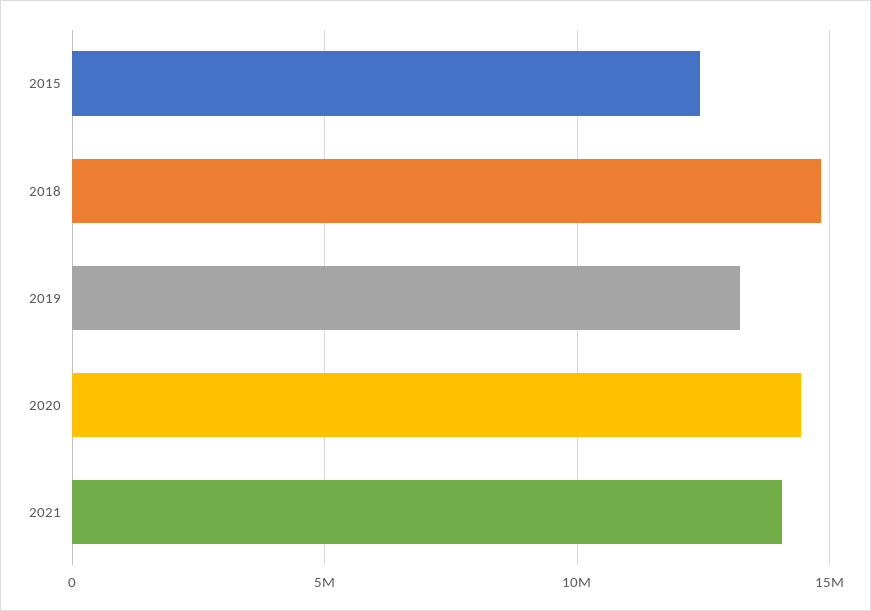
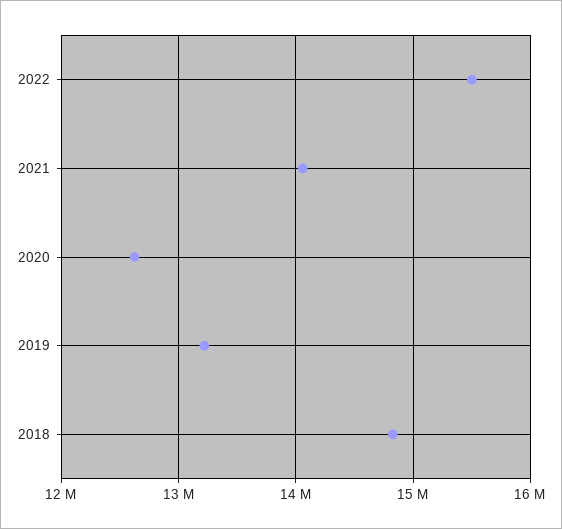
2015: 12500000 -> none
2020: 14500000 -> 12600000
2022: none -> 15500000

